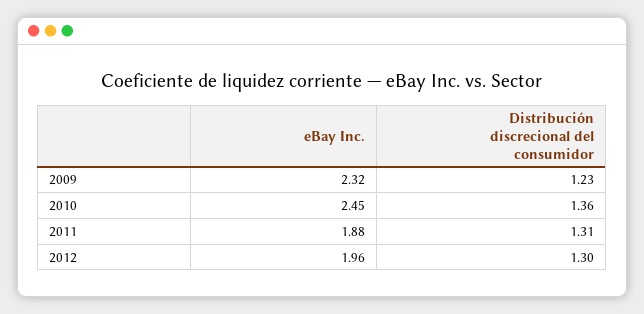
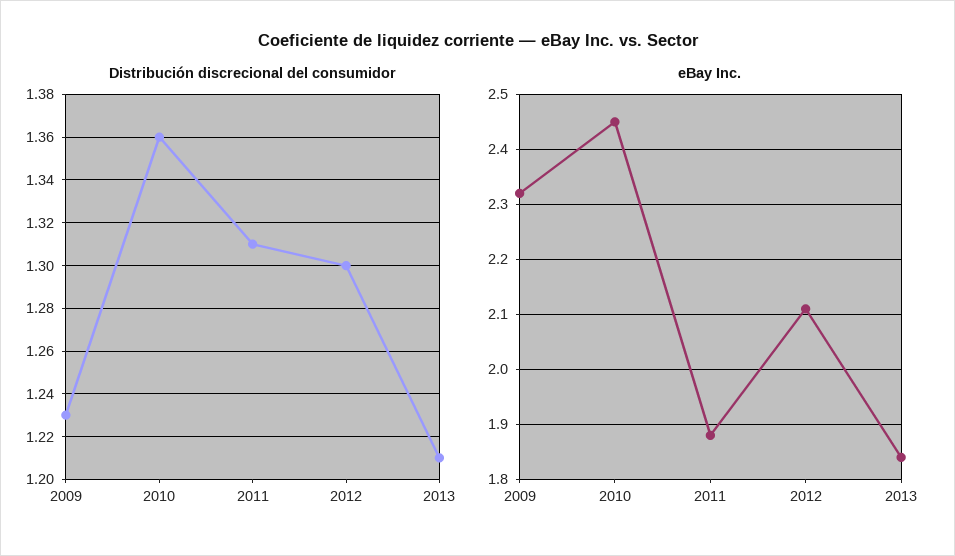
eBay Inc., 2012: 1.96 -> 2.1
Distribución discrecional del consumidor, 2013: none -> 1.21
eBay Inc., 2013: none -> 1.85

